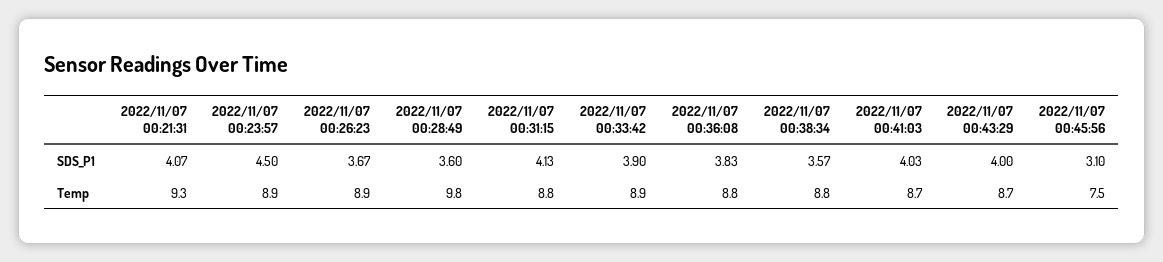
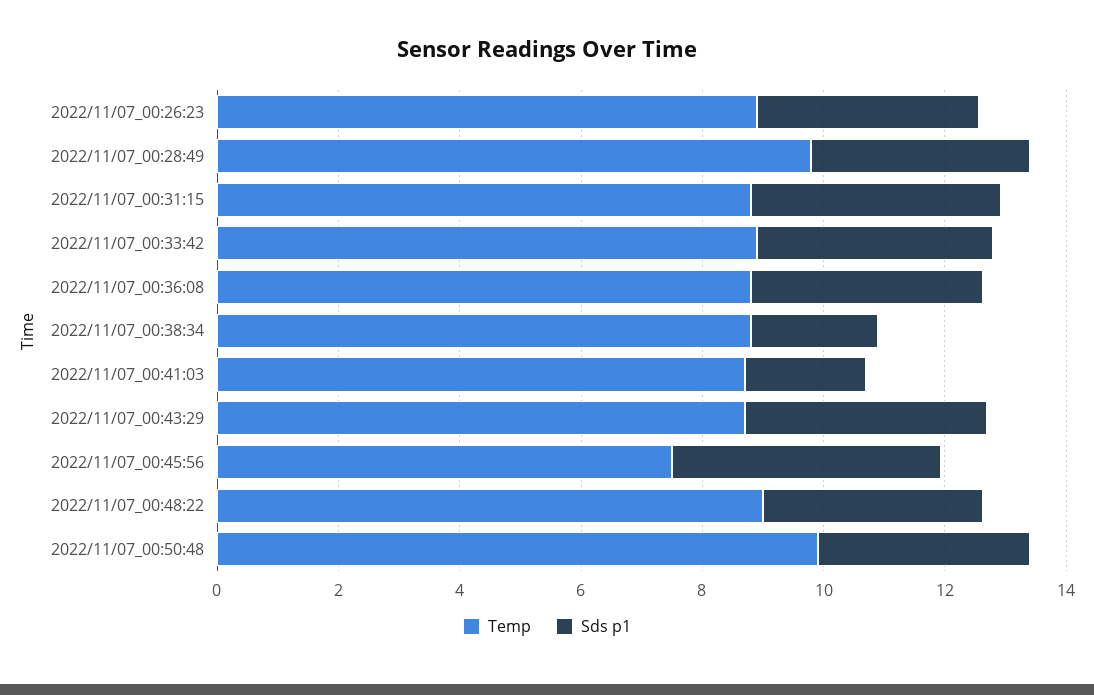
SDS_P1, 2022/11/07 00:21:31: 4.07 -> none
SDS_P1, 2022/11/07 00:23:57: 4.5 -> none
SDS_P1, 2022/11/07 00:38:34: 3.57 -> 2
SDS_P1, 2022/11/07 00:41:03: 4.03 -> 2
SDS_P1, 2022/11/07 00:45:56: 3.1 -> 4.5
Temp, 2022/11/07 00:21:31: 9.3 -> none
Temp, 2022/11/07 00:23:57: 8.9 -> none
Temp, 2022/11/07_00:48:22: none -> 9
SDS_P1, 2022/11/07_00:48:22: none -> 3.5
Temp, 2022/11/07_00:50:48: none -> 10
SDS_P1, 2022/11/07_00:50:48: none -> 3.5

